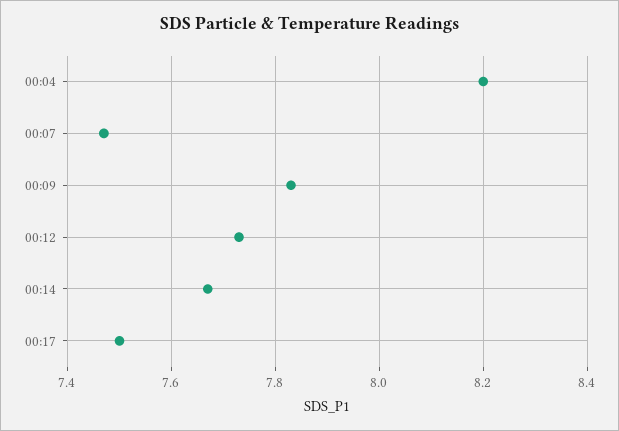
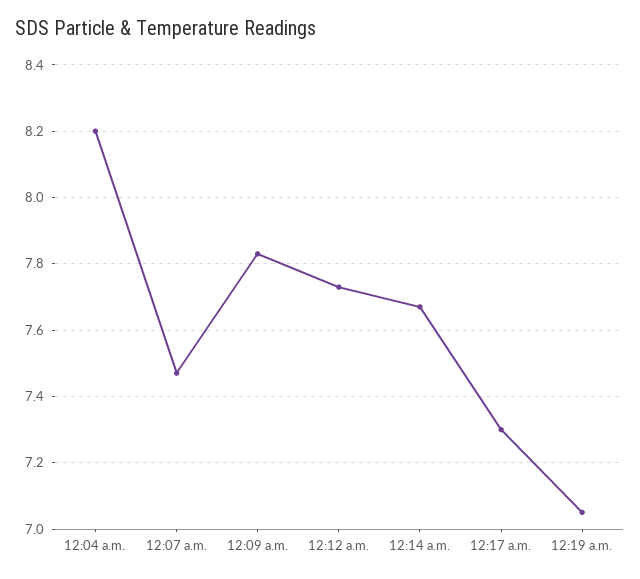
00:17: 7.5 -> 7.3
12:19 a.m.: none -> 7.05

